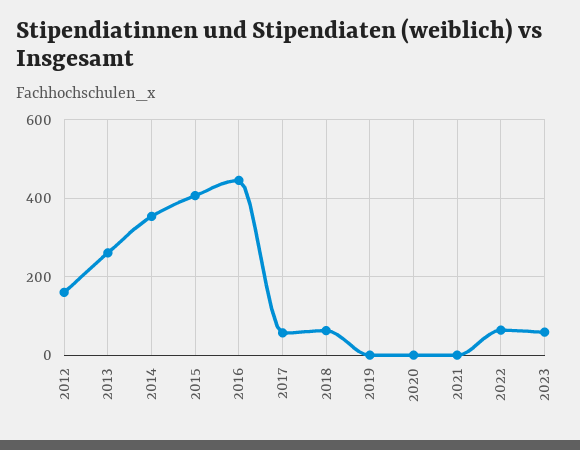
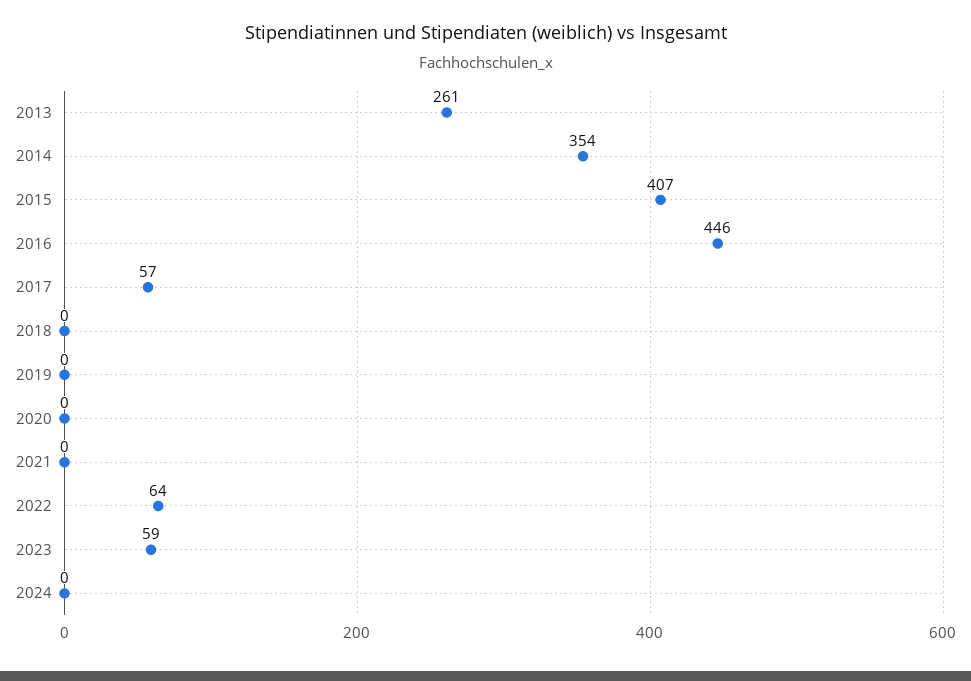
2012: 160 -> none
2018: 60 -> 0
2024: none -> 0

